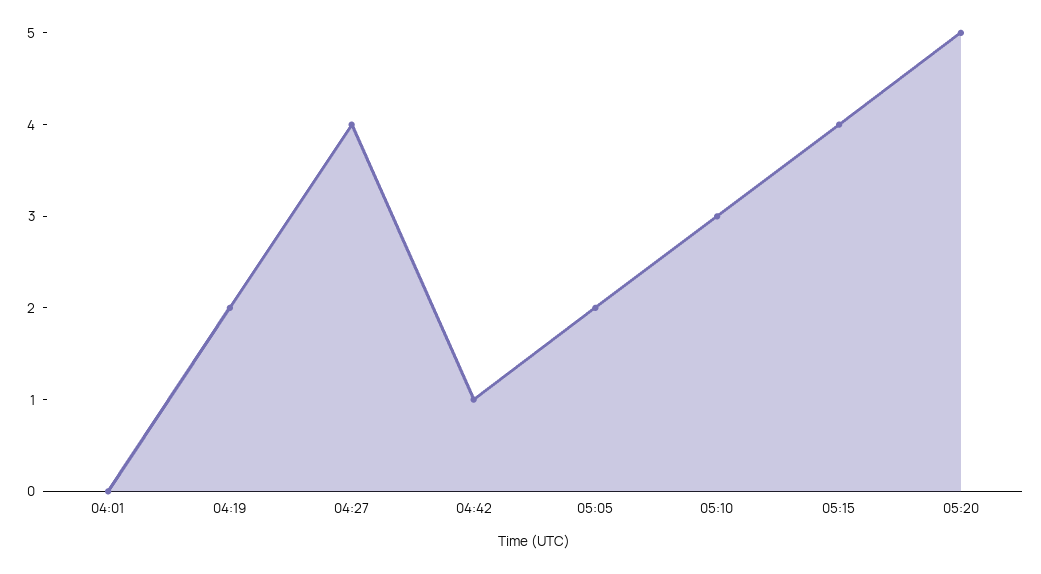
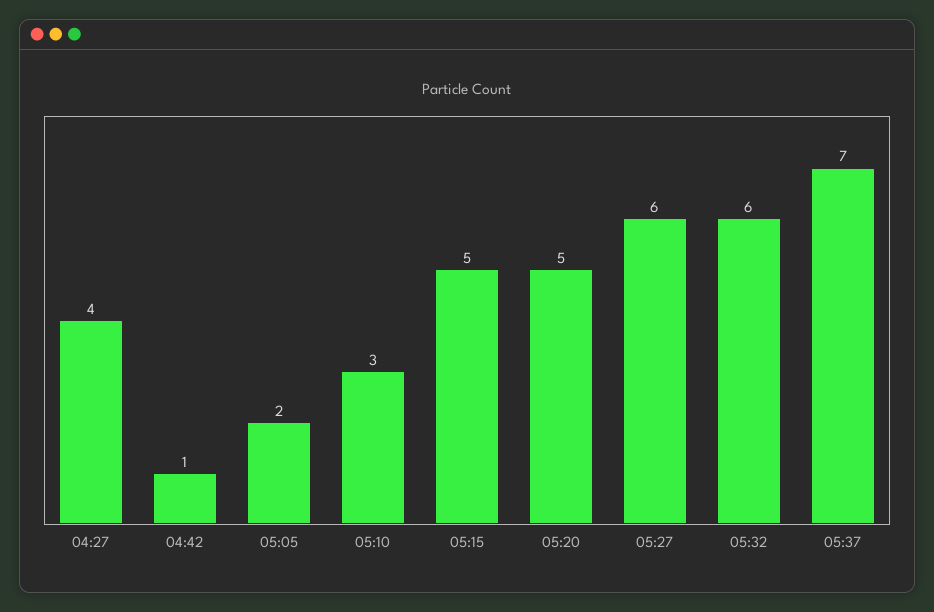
04:01: 0 -> none
04:19: 2 -> none
05:15: 4 -> 5
05:27: none -> 6
05:32: none -> 6
05:37: none -> 7

